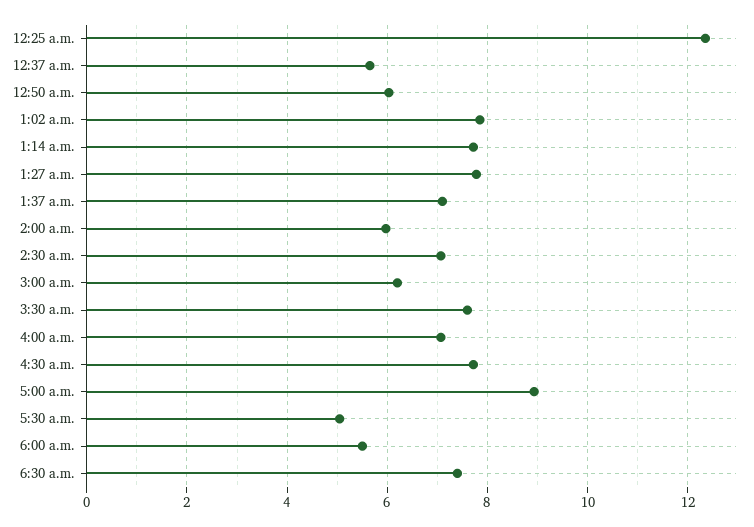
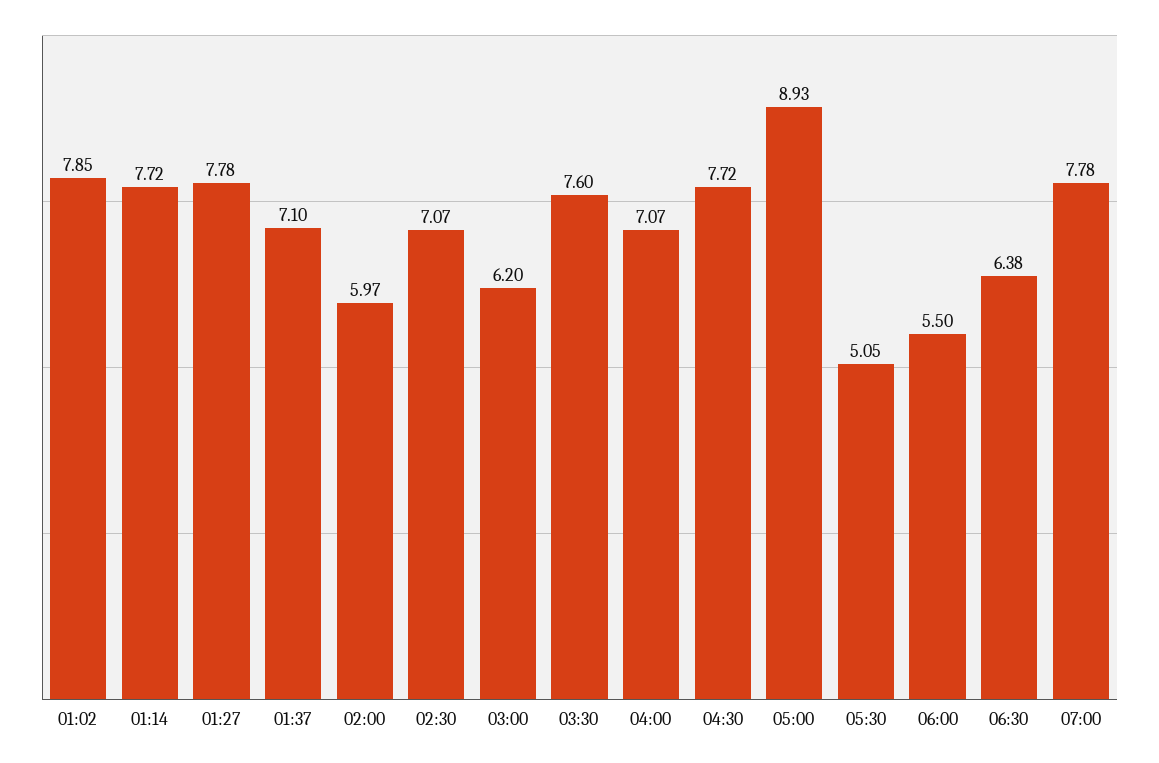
12:25 a.m.: 12.4 -> none
12:37 a.m.: 5.6 -> none
12:50 a.m.: 6 -> none
6:30 a.m.: 7.4 -> 6.38
07:00: none -> 7.78

